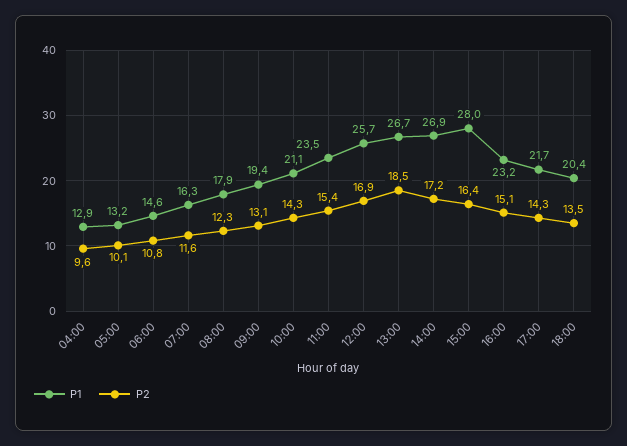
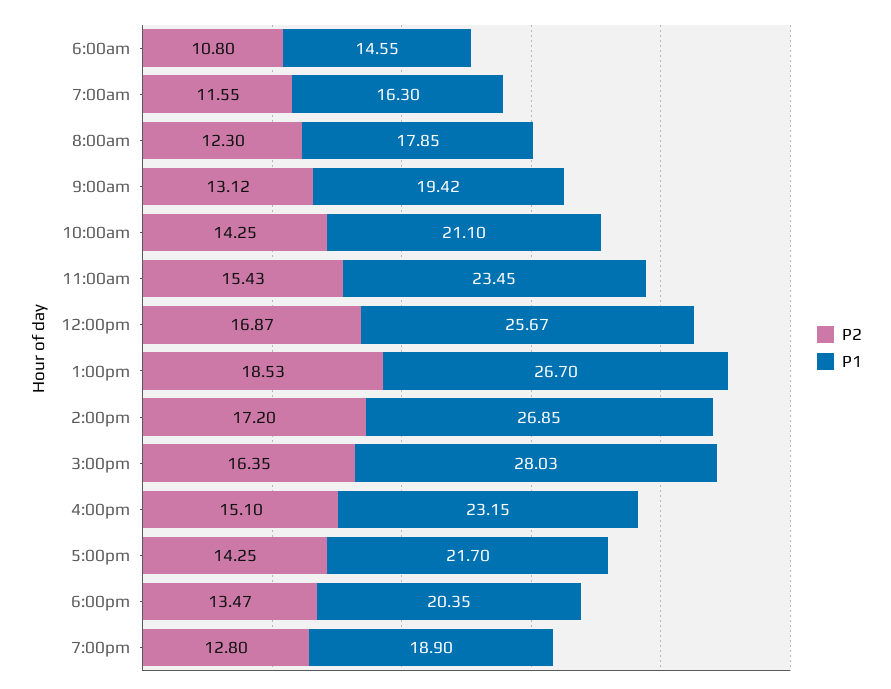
P1, 04:00: 12.9 -> none
P2, 04:00: 9.6 -> none
P1, 05:00: 13.2 -> none
P2, 05:00: 10.1 -> none
P2, 7:00pm: none -> 12.8
P1, 7:00pm: none -> 18.9

